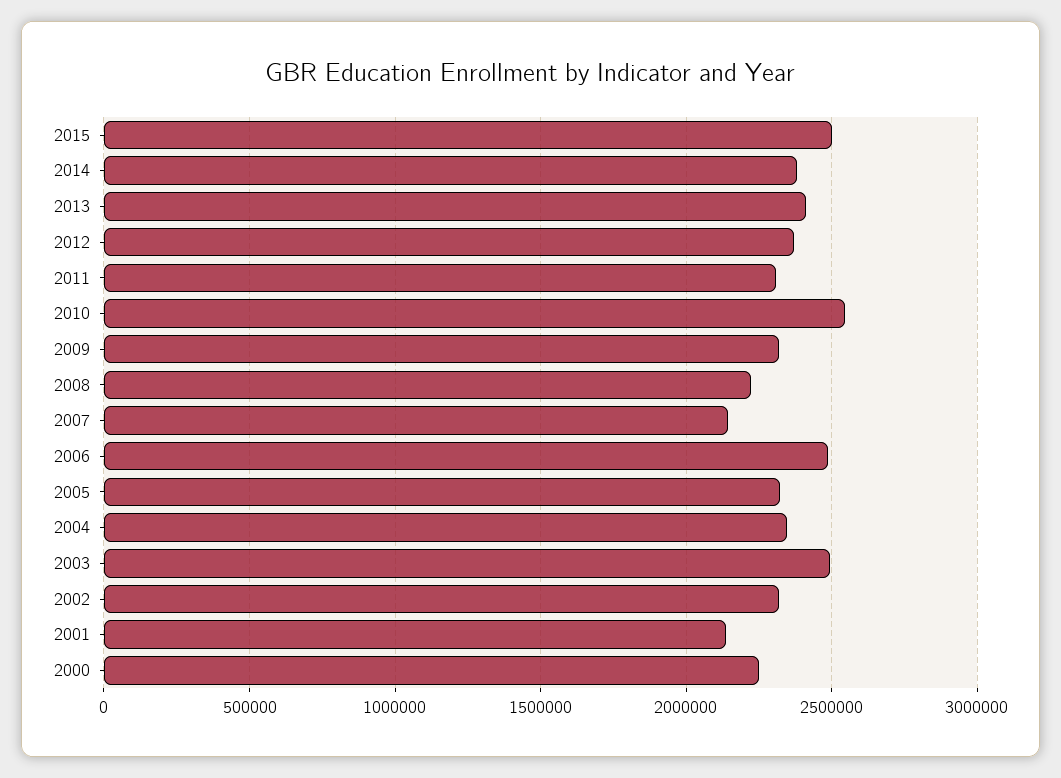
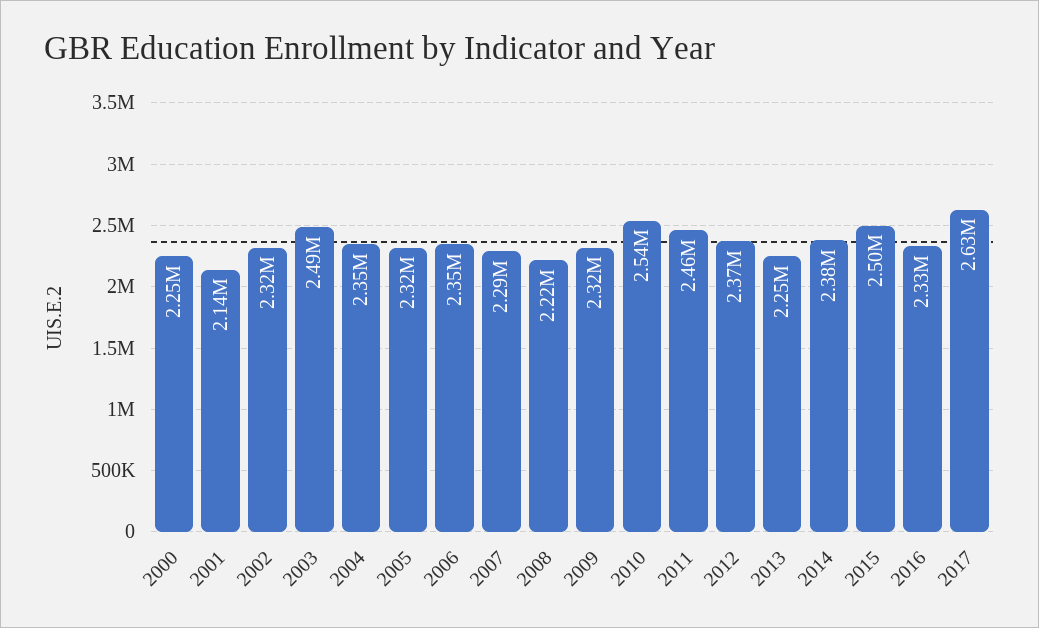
2013: 2400000 -> 2250000
2011: 2300000 -> 2460000
2007: 2150000 -> 2290000
2006: 2500000 -> 2350000
2016: none -> 2330000
2017: none -> 2630000

